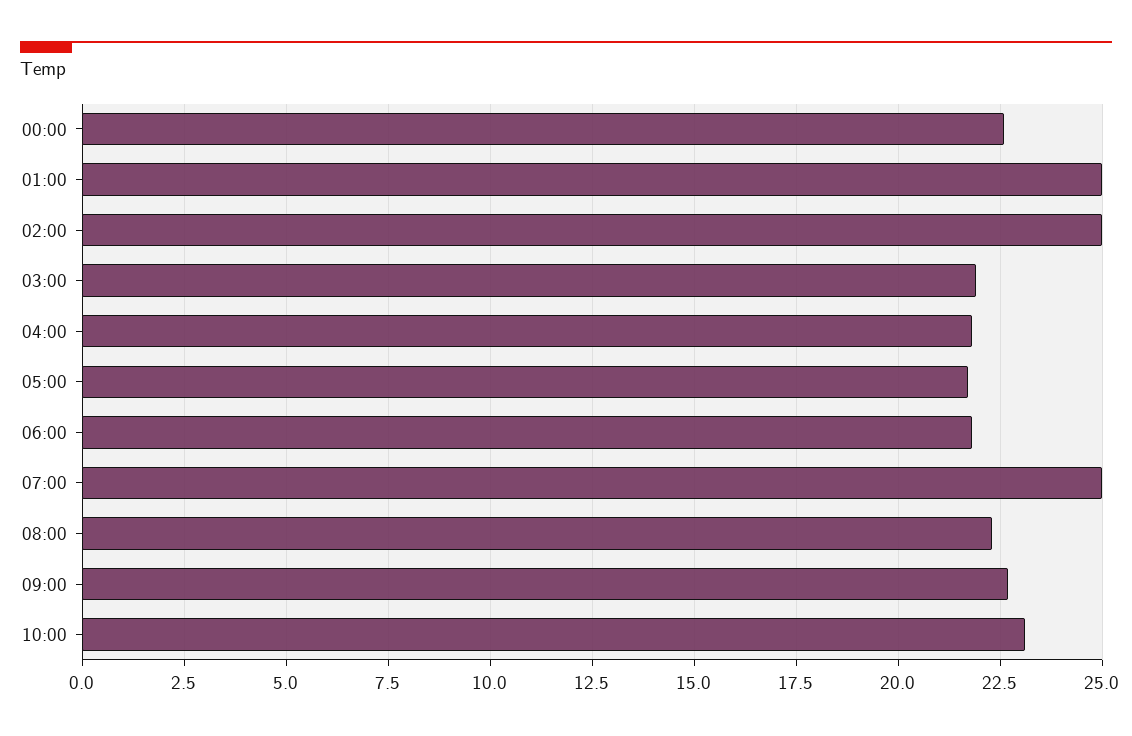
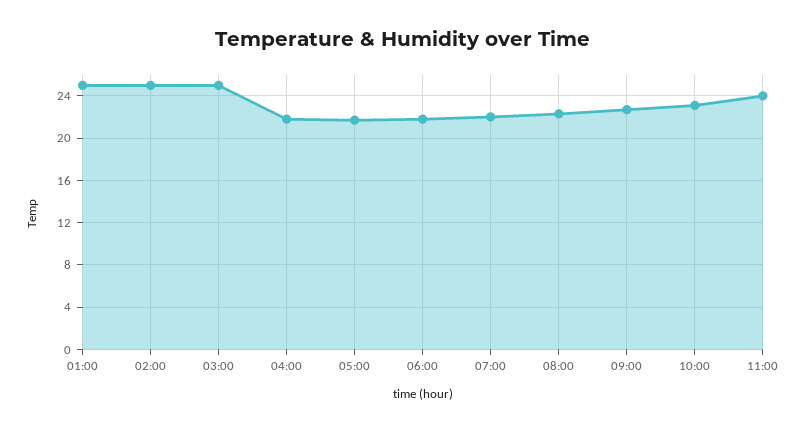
00:00: 22.5 -> none
03:00: 22 -> 25
07:00: 25 -> 22
11:00: none -> 24

